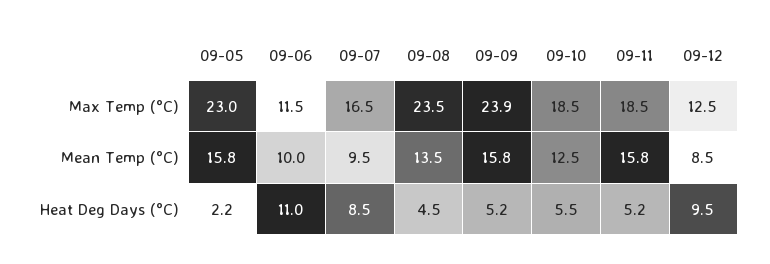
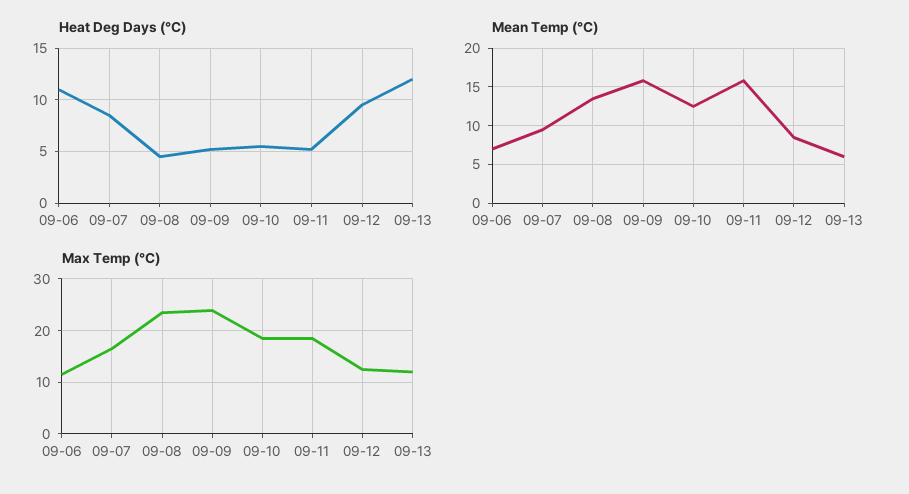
Max Temp (°C), 09-05: 23 -> none
Mean Temp (°C), 09-05: 15.8 -> none
Mean Temp (°C), 09-06: 10 -> 7
Heat Deg Days (°C), 09-05: 2.2 -> none
Heat Deg Days (°C), 09-13: none -> 12
Mean Temp (°C), 09-13: none -> 6
Max Temp (°C), 09-13: none -> 12

